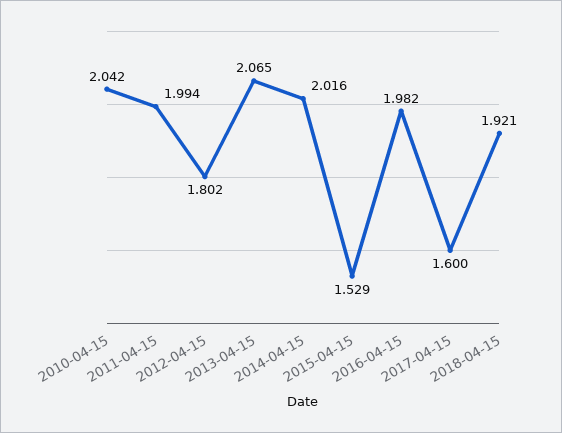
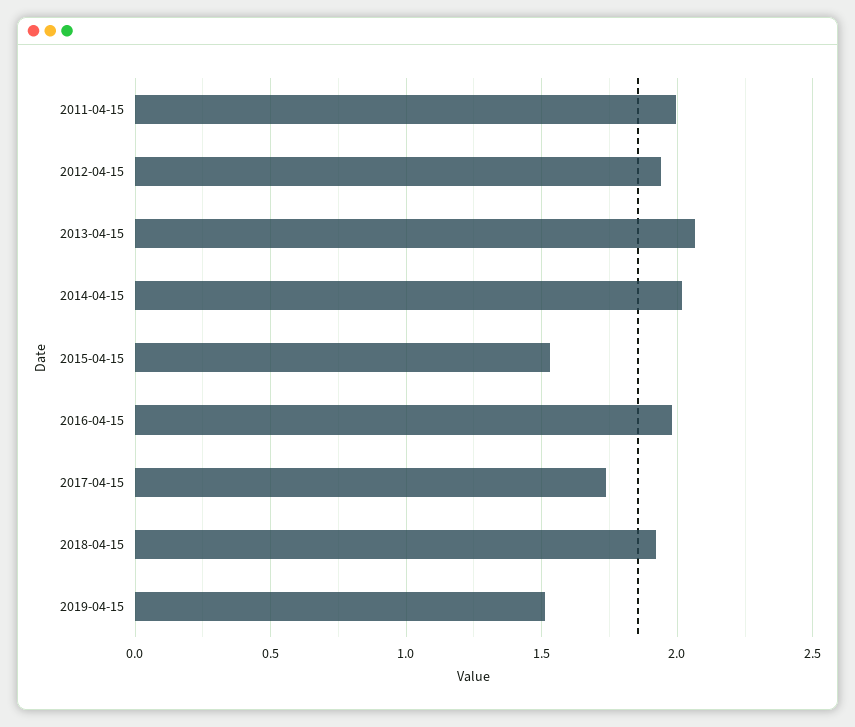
2010-04-15: 2.042 -> none
2012-04-15: 1.802 -> 1.95
2017-04-15: 1.6 -> 1.75
2019-04-15: none -> 1.5

